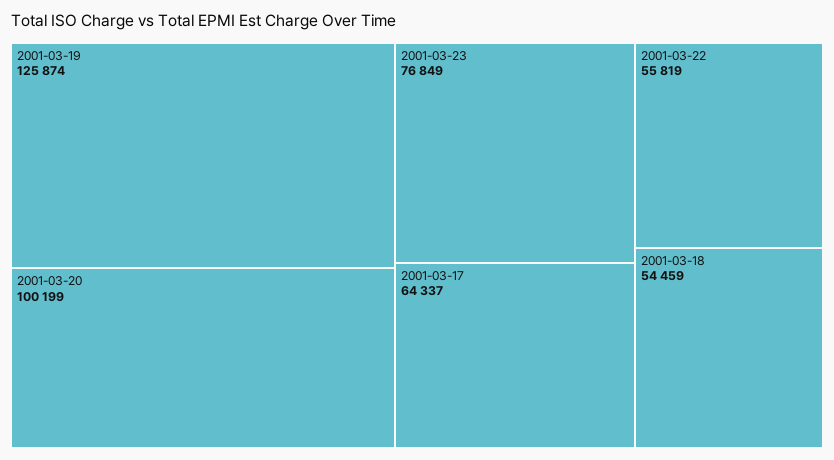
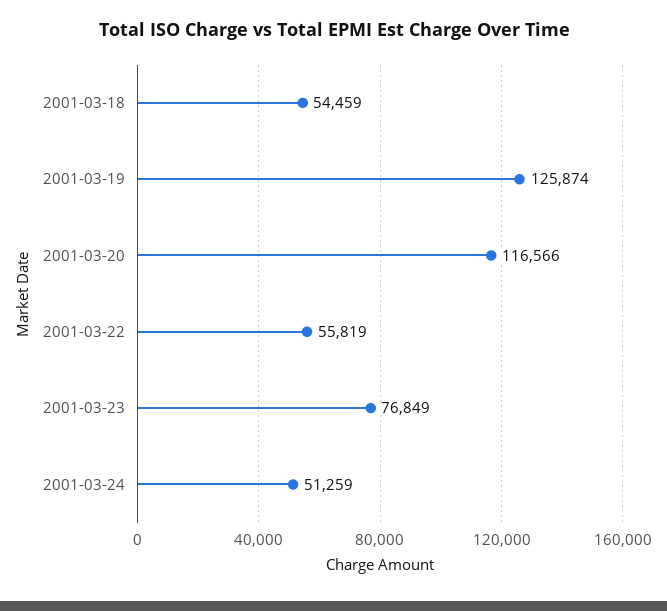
2001-03-20: 100199 -> 116566
2001-03-17: 64337 -> none
2001-03-24: none -> 51259

